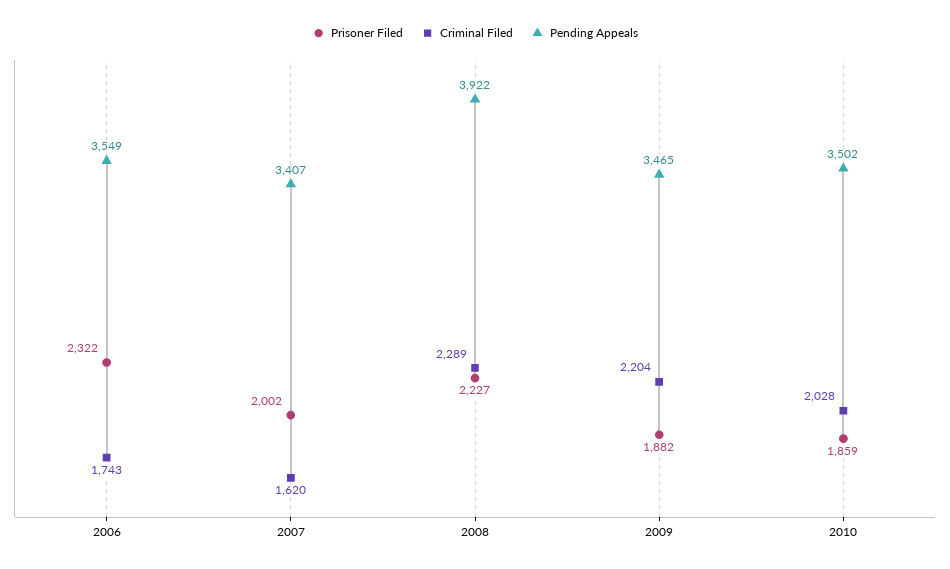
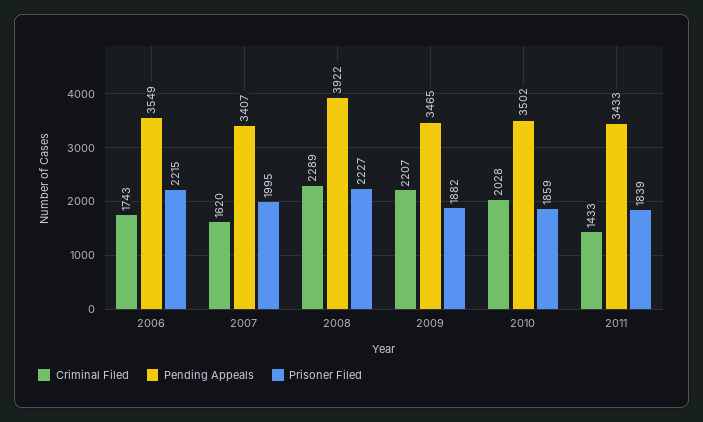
Prisoner Filed, 2006: 2322 -> 2215
Prisoner Filed, 2007: 2002 -> 1995
Criminal Filed, 2009: 2204 -> 2207
Criminal Filed, 2011: none -> 1433
Pending Appeals, 2011: none -> 3433
Prisoner Filed, 2011: none -> 1839

